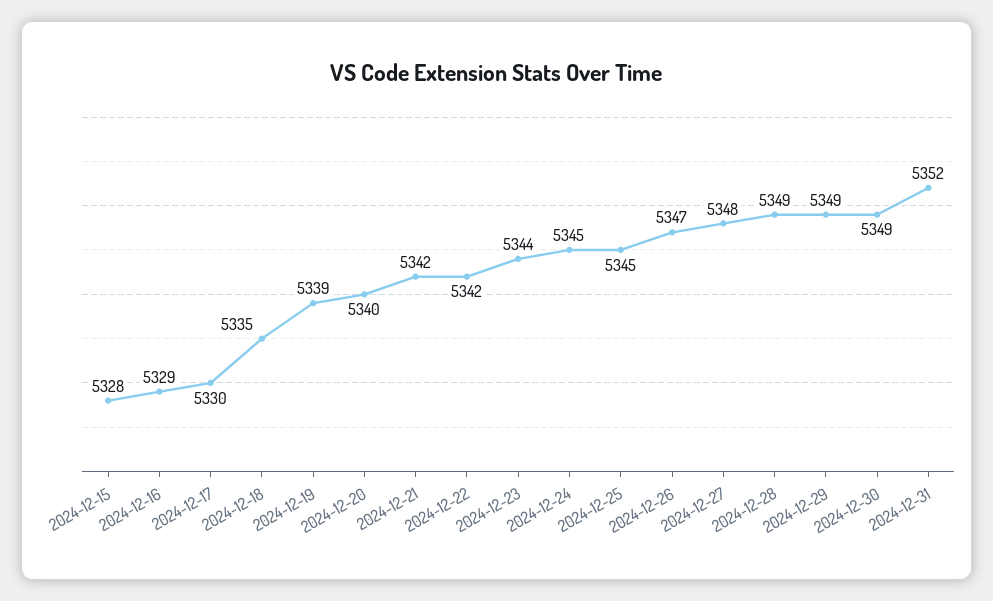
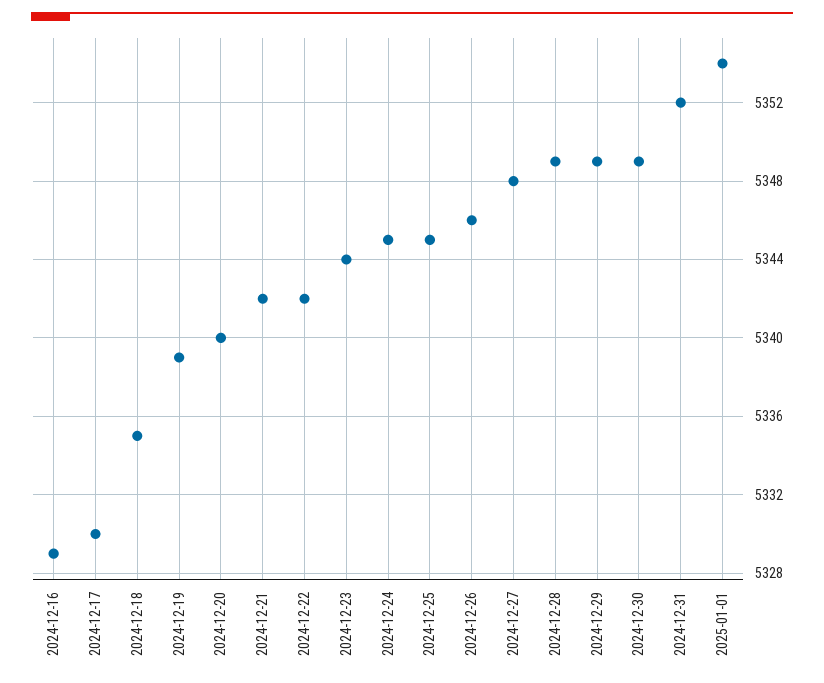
2024-12-15: 5328 -> none
2024-12-26: 5347 -> 5346
2025-01-01: none -> 5354

